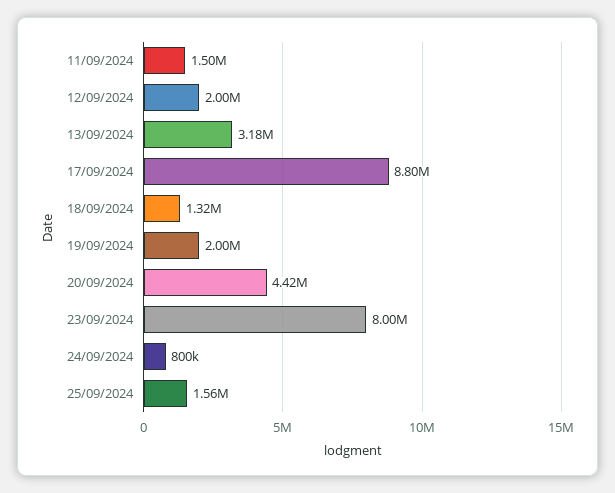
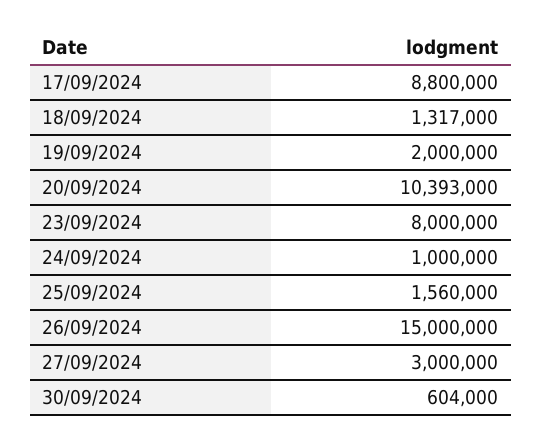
11/09/2024: 1500000 -> none
12/09/2024: 2000000 -> none
13/09/2024: 3180000 -> none
20/09/2024: 4420000 -> 10393000
24/09/2024: 800000 -> 1000000
26/09/2024: none -> 15000000
27/09/2024: none -> 3000000
30/09/2024: none -> 604000

